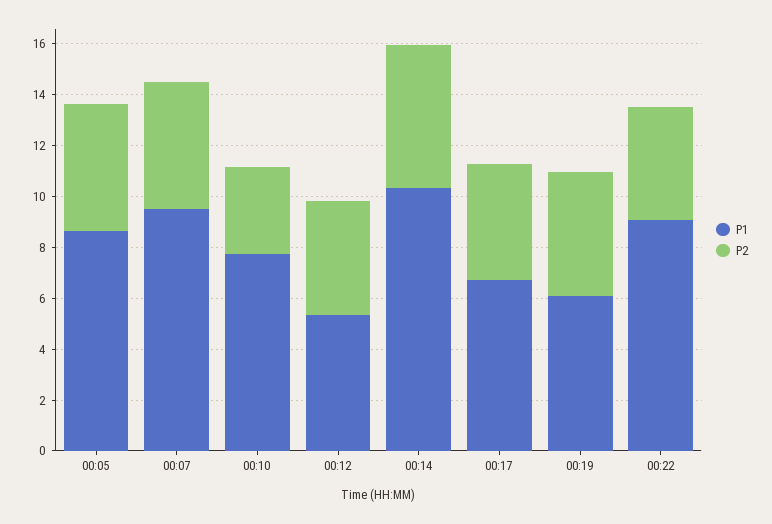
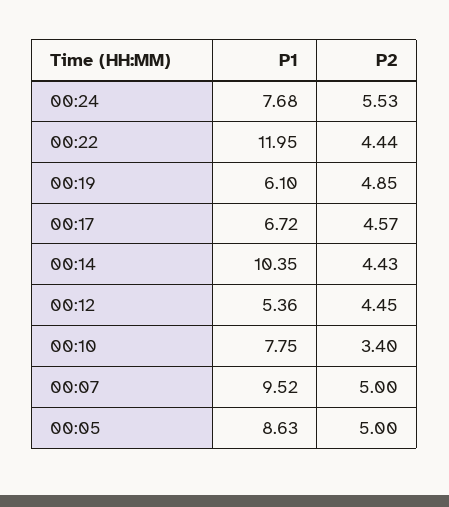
P2, 00:14: 5.5 -> 4.43
P1, 00:22: 9 -> 11.95
P1, 00:24: none -> 7.68
P2, 00:24: none -> 5.53

